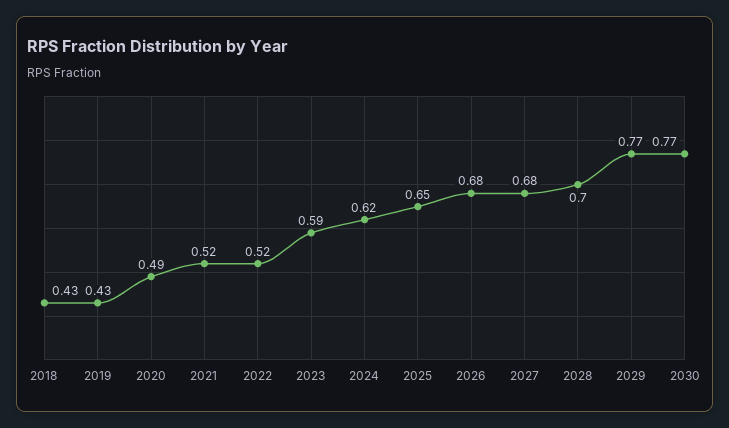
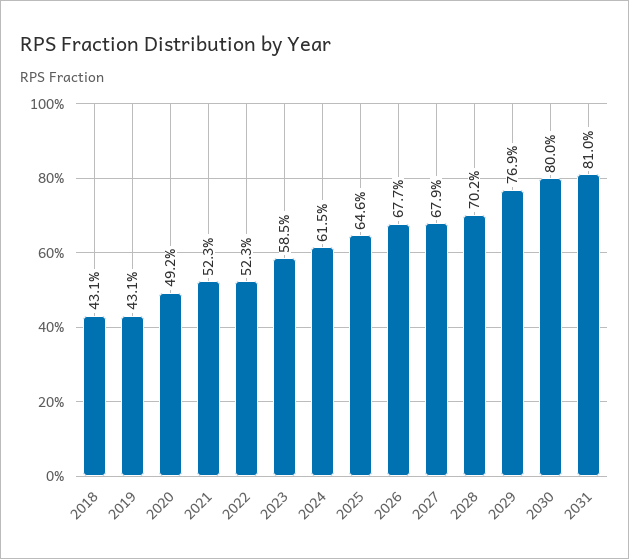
2030: 0.77 -> 0.8
2031: none -> 0.81

